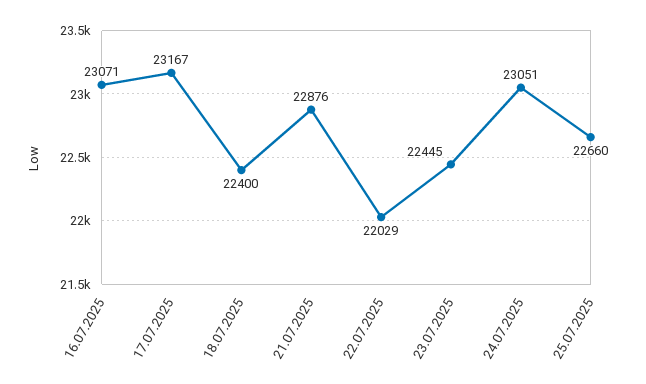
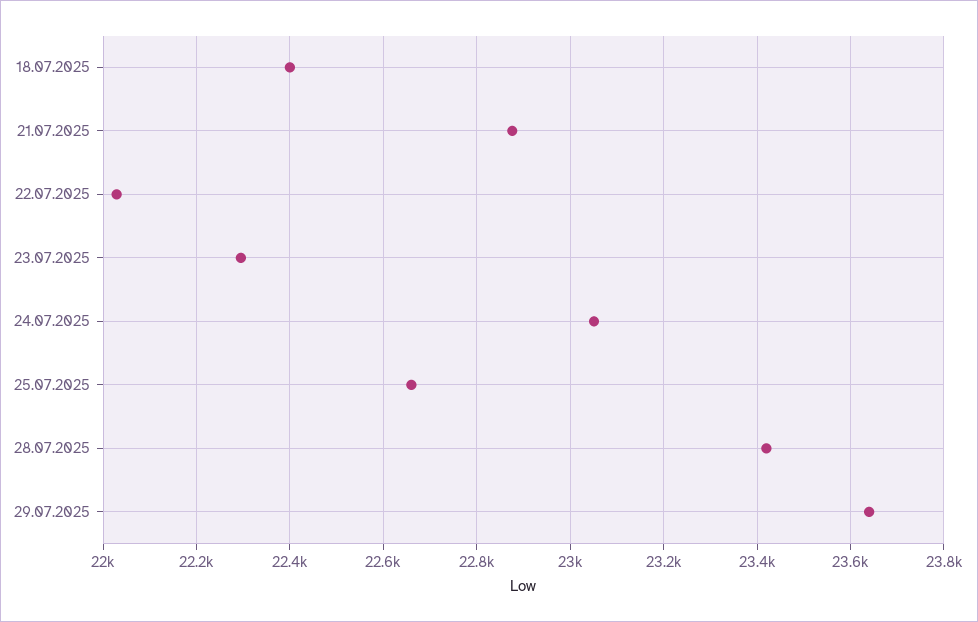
16.07.2025: 23071 -> none
17.07.2025: 23167 -> none
23.07.2025: 22445 -> 22300
28.07.2025: none -> 23420
29.07.2025: none -> 23640

